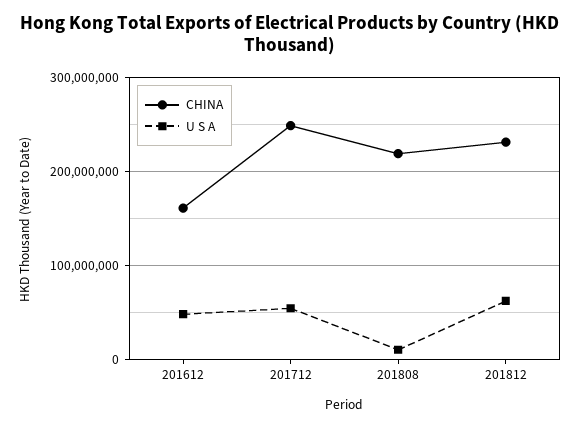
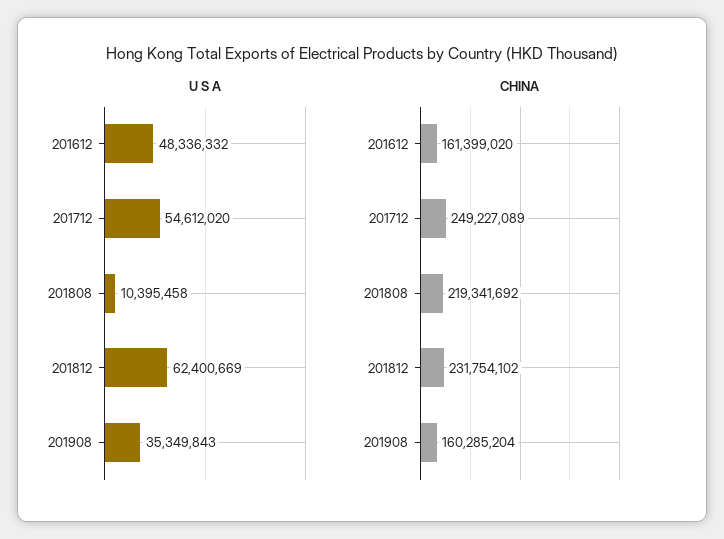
U S A, 201908: none -> 35349843
CHINA, 201908: none -> 160285204

